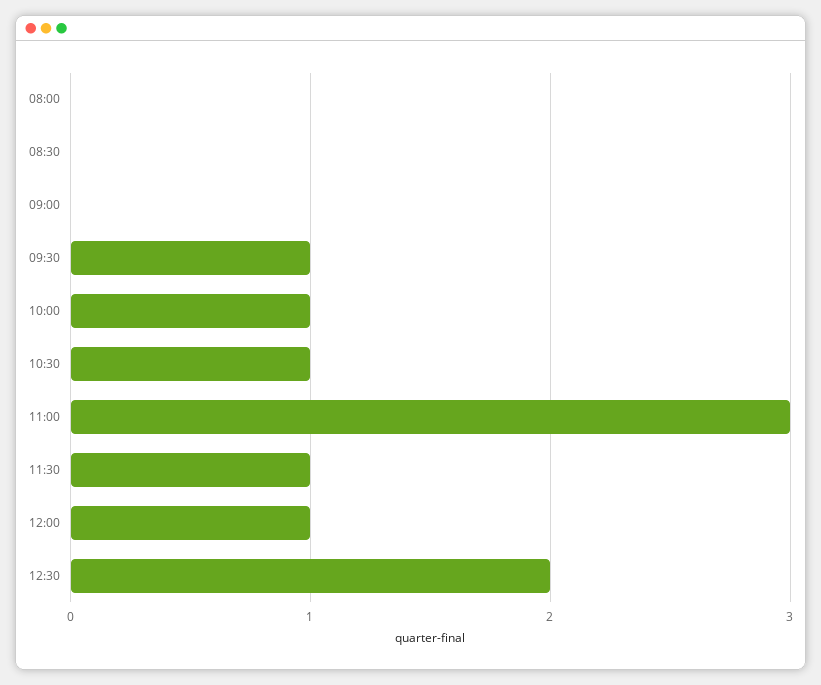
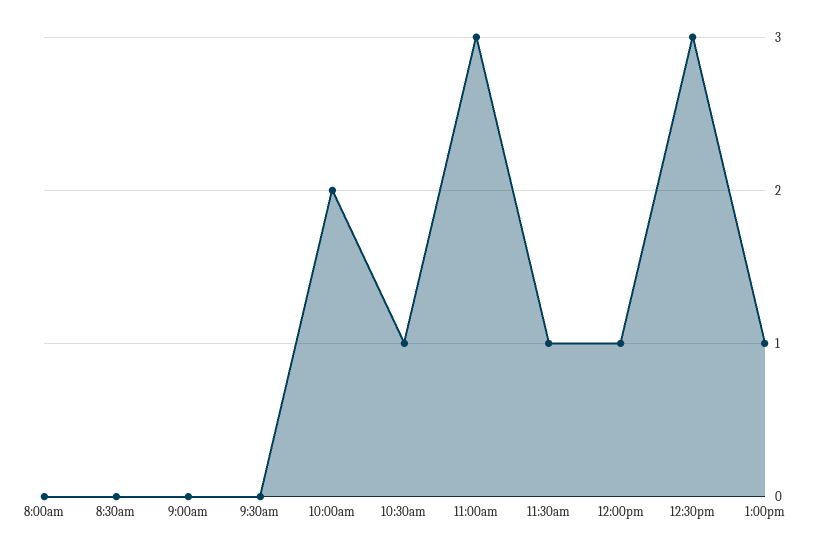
09:30: 1 -> 0
10:00: 1 -> 2
12:30: 2 -> 3
1:00pm: none -> 1

